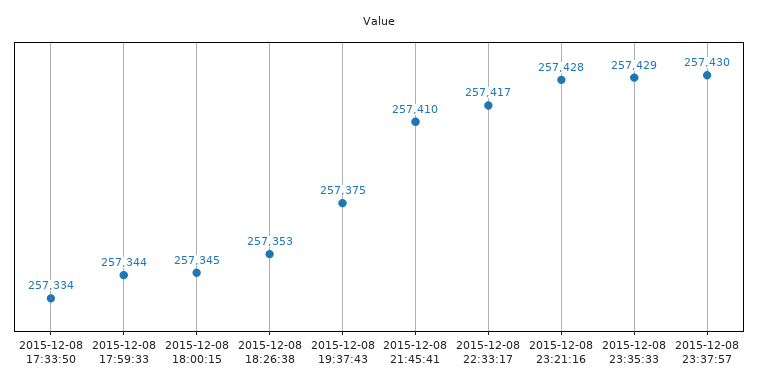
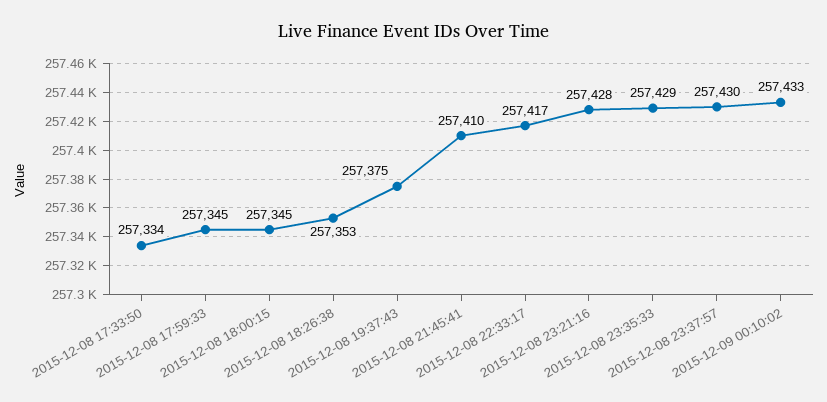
2015-12-08 17:59:33: 257344 -> 257345
2015-12-09 00:10:02: none -> 257433

